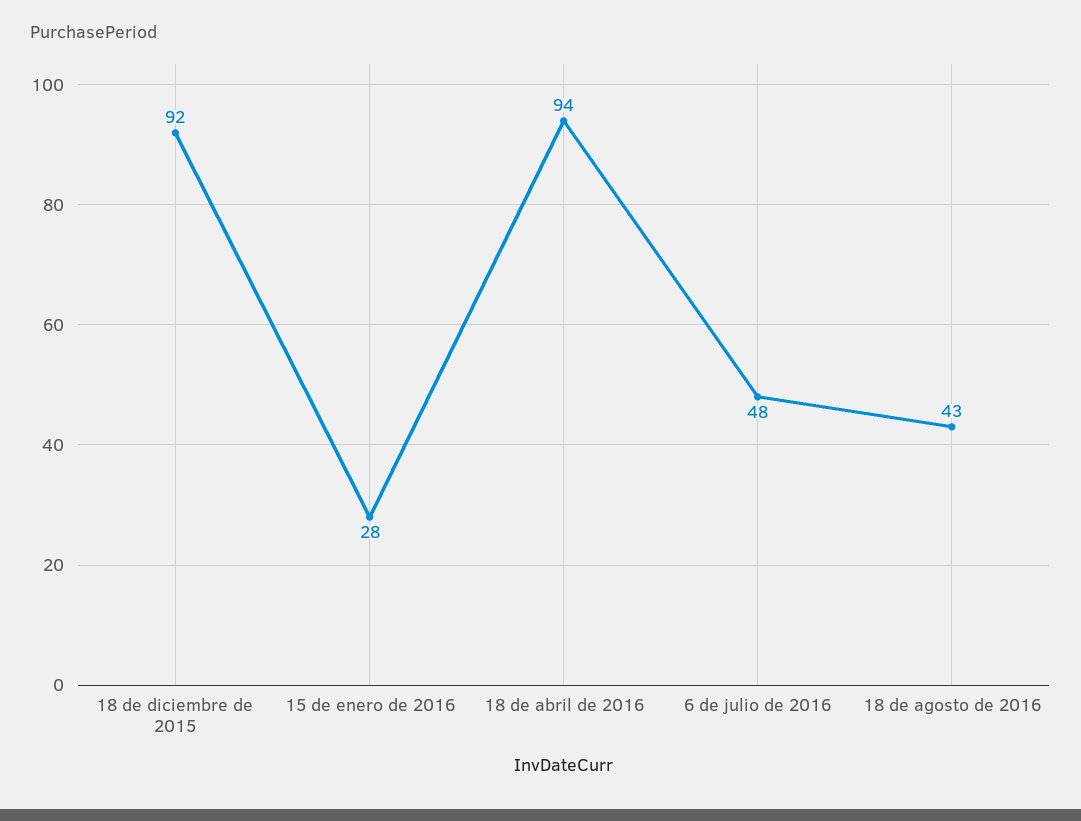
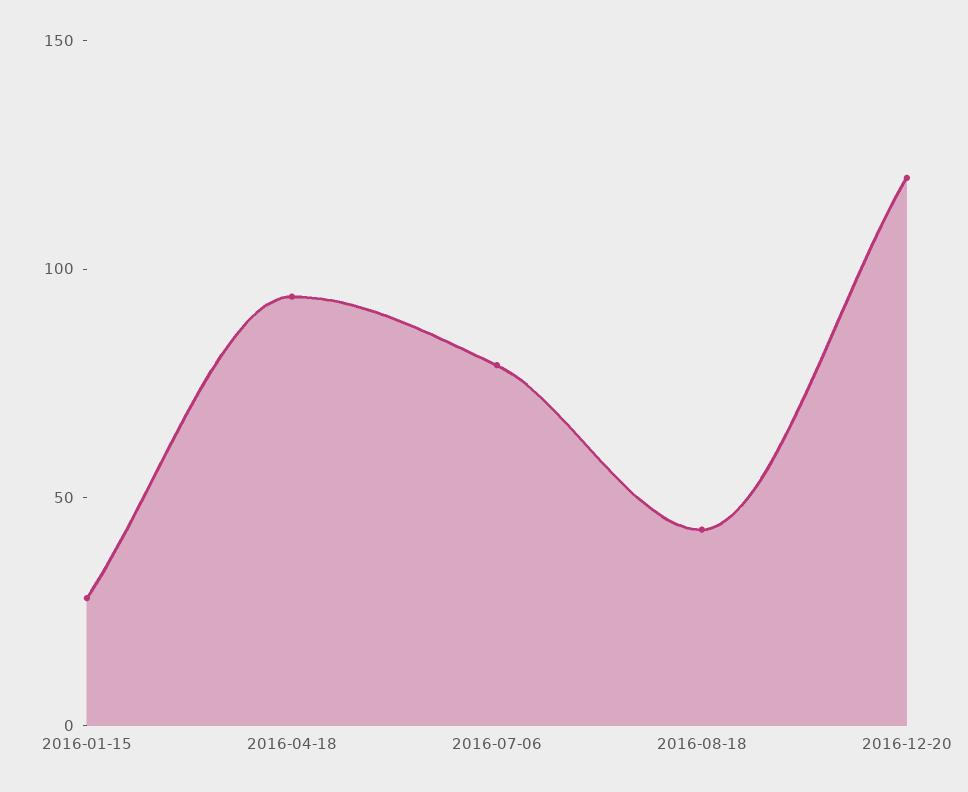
18 de diciembre de 2015: 92 -> none
6 de julio de 2016: 48 -> 80
2016-12-20: none -> 120

